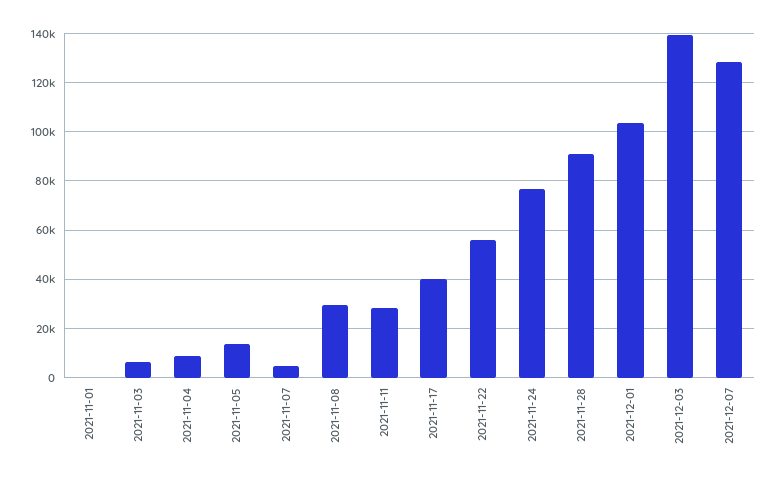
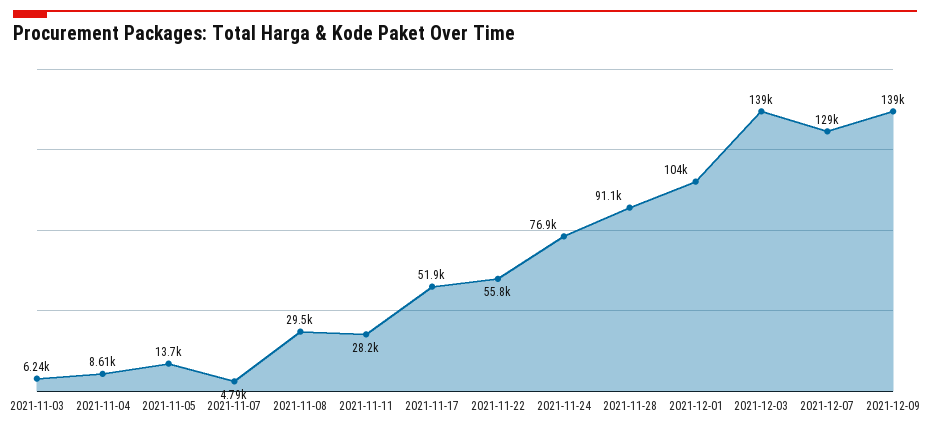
2021-11-01: 0 -> none
2021-11-17: 40000 -> 51900
2021-12-09: none -> 139000

